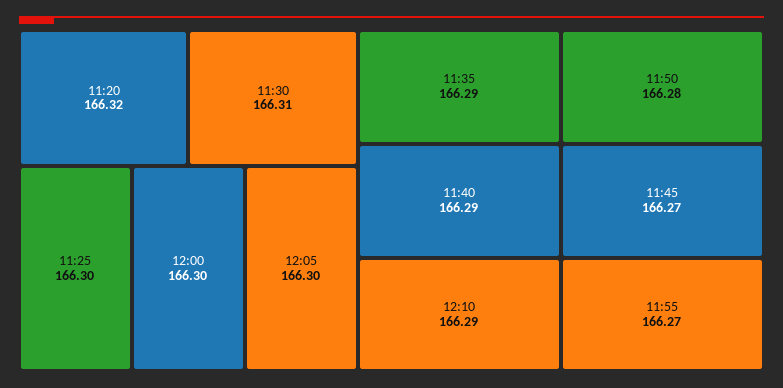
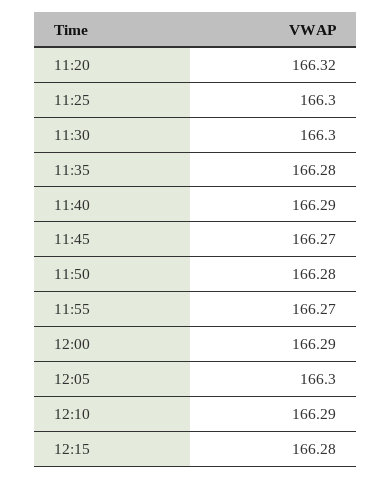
11:30: 166.31 -> 166.3
12:00: 166.3 -> 166.29
11:35: 166.29 -> 166.28
12:15: none -> 166.28

